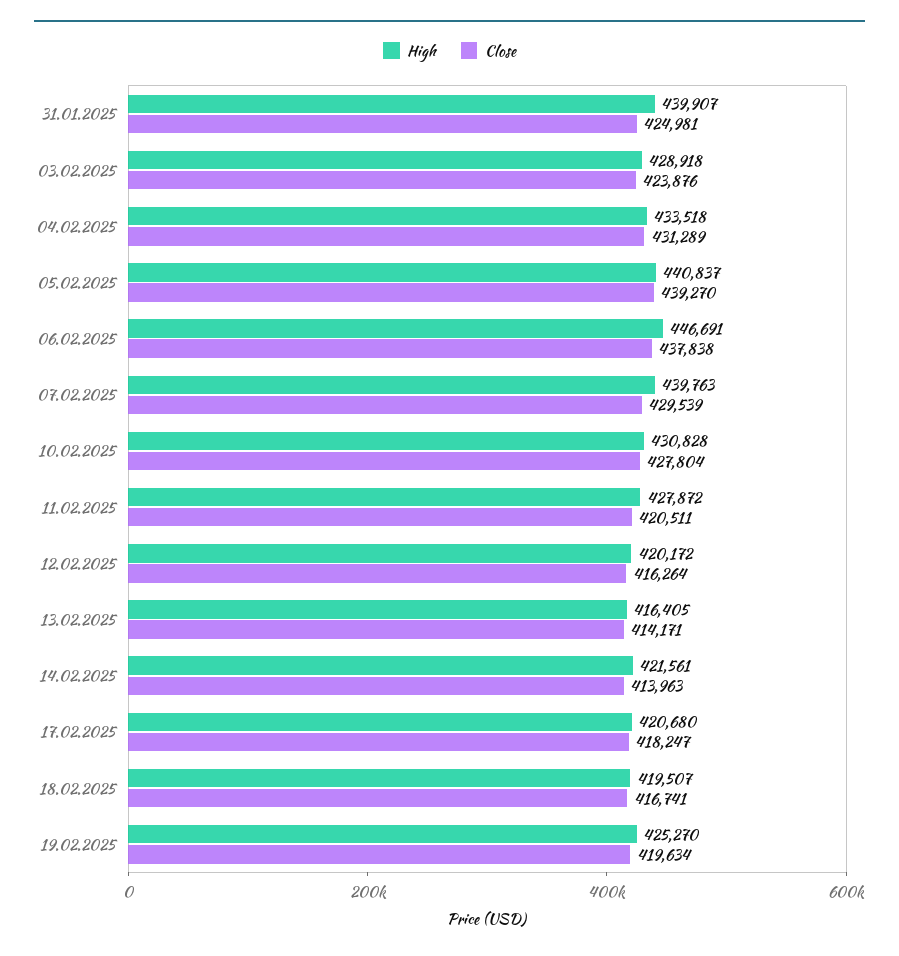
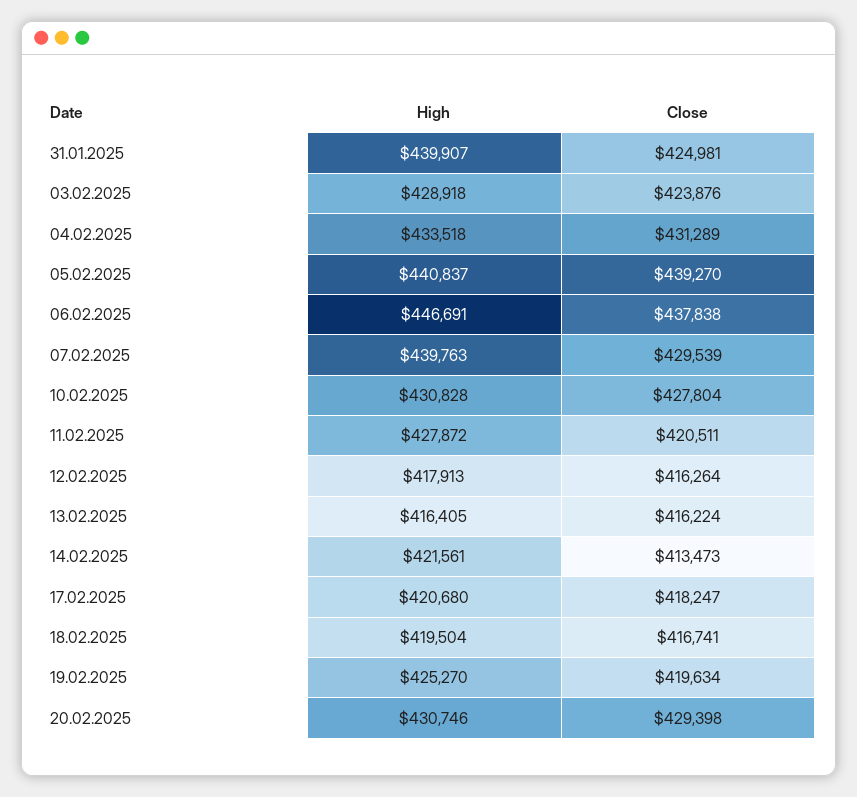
High, 12.02.2025: 420172 -> 417913
Close, 13.02.2025: 414171 -> 416224
Close, 14.02.2025: 413963 -> 413473
High, 18.02.2025: 419507 -> 419504
High, 20.02.2025: none -> 430746
Close, 20.02.2025: none -> 429398

